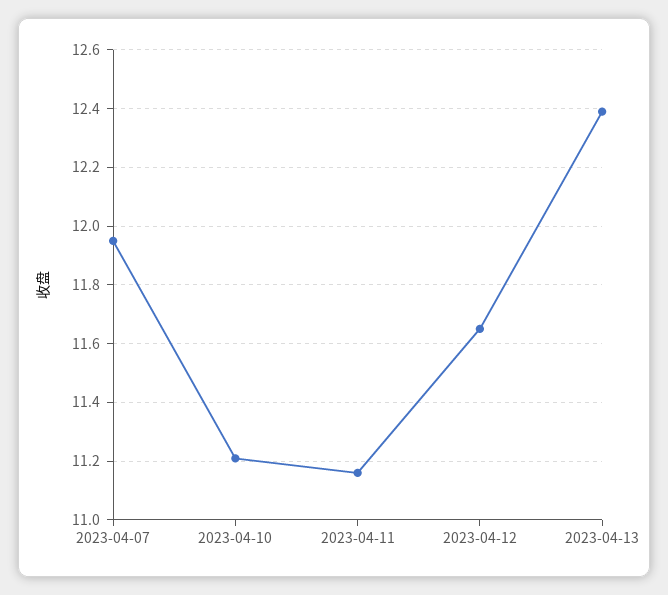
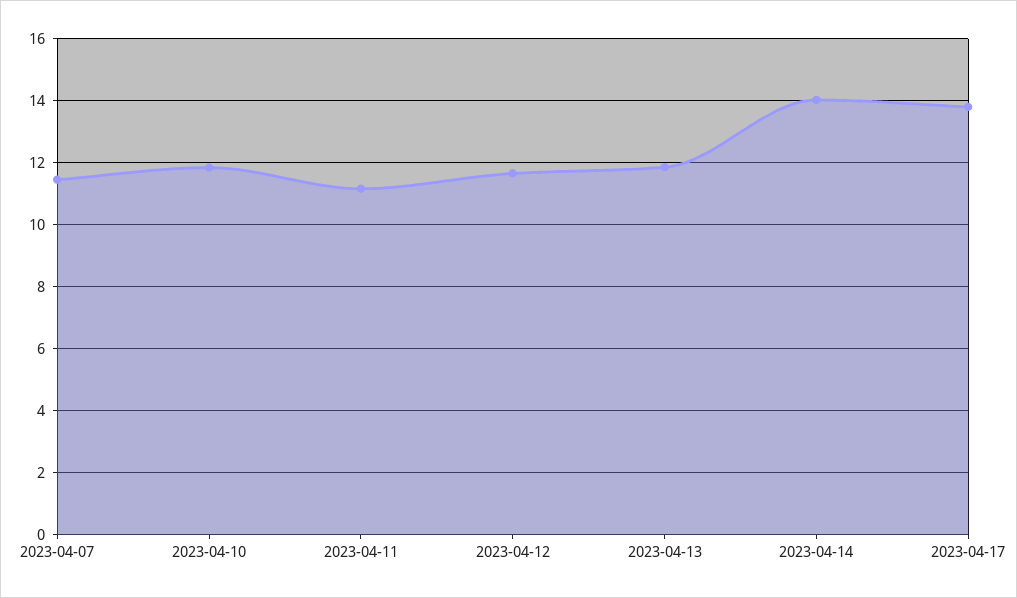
2023-04-07: 11.95 -> 11.4
2023-04-10: 11.2 -> 11.8
2023-04-13: 12.4 -> 11.8
2023-04-14: none -> 14
2023-04-17: none -> 13.8

